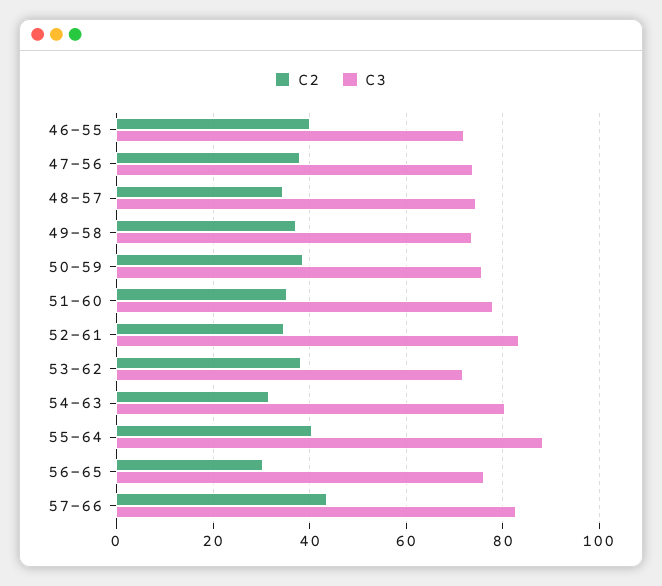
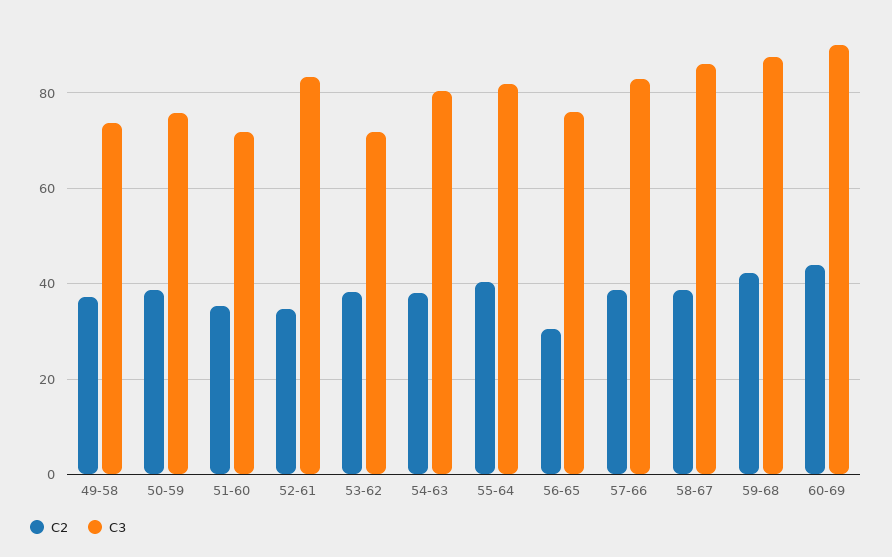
C2, 46-55: 40 -> none
C3, 46-55: 72 -> none
C2, 47-56: 38 -> none
C3, 47-56: 74 -> none
C2, 48-57: 34 -> none
C3, 48-57: 74 -> none
C3, 51-60: 78 -> 72
C2, 54-63: 32 -> 38
C3, 55-64: 88 -> 82
C2, 57-66: 44 -> 38
C2, 58-67: none -> 38
C3, 58-67: none -> 86
C2, 59-68: none -> 42
C3, 59-68: none -> 88
C2, 60-69: none -> 44
C3, 60-69: none -> 90

